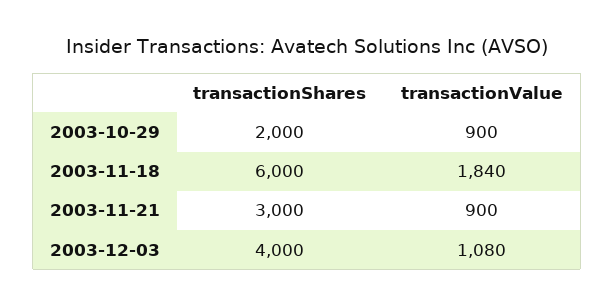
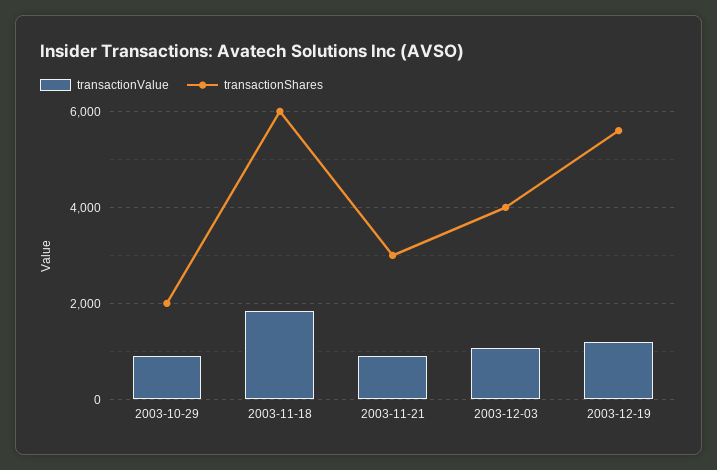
transactionValue, 2003-12-19: none -> 1200
transactionShares, 2003-12-19: none -> 5600

